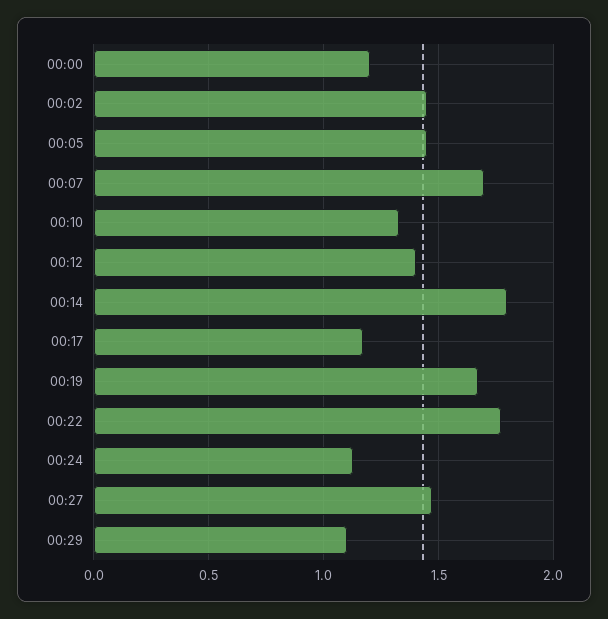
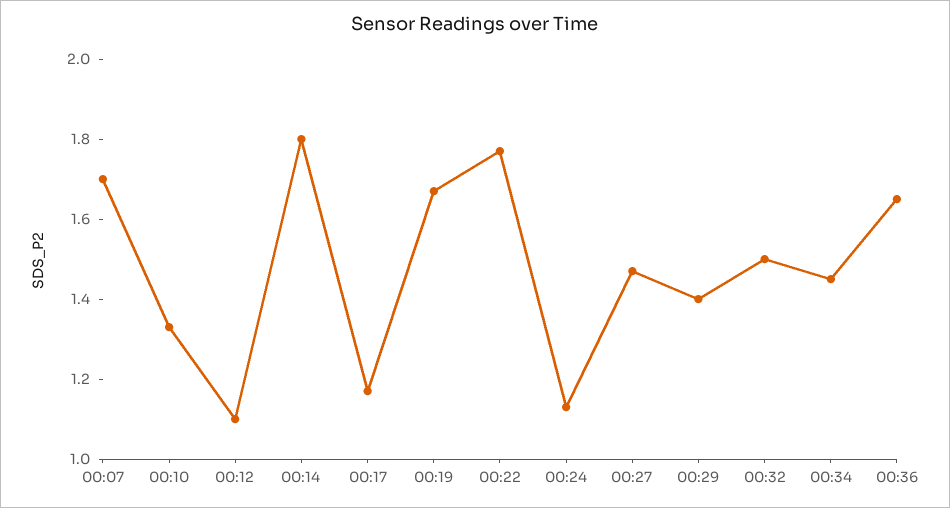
00:00: 1.2 -> none
00:02: 1.45 -> none
00:05: 1.45 -> none
00:12: 1.4 -> 1.1
00:29: 1.1 -> 1.4
00:32: none -> 1.5
00:34: none -> 1.45
00:36: none -> 1.65

